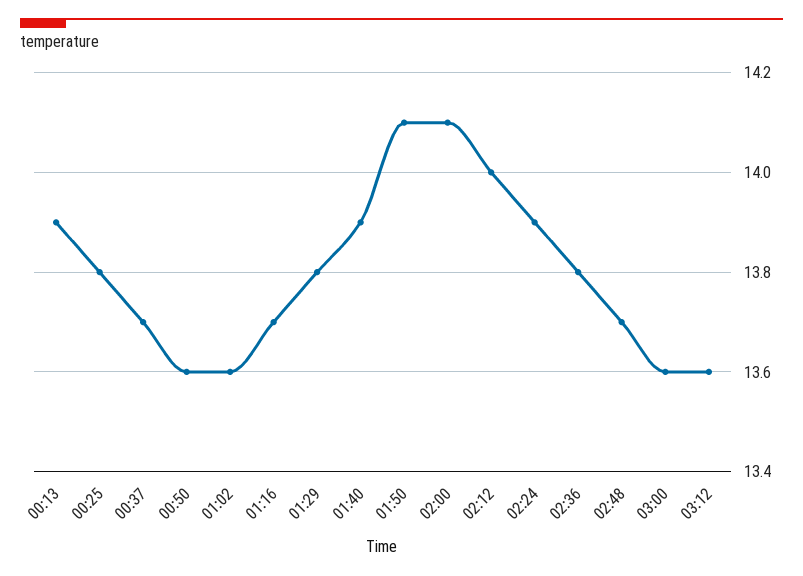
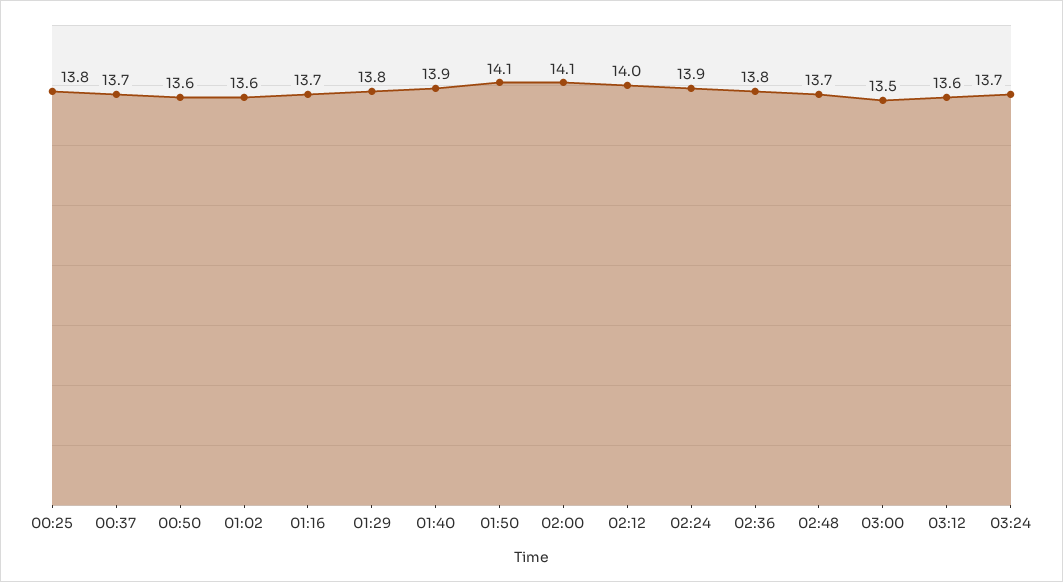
00:13: 13.9 -> none
03:00: 13.6 -> 13.5
03:24: none -> 13.7

